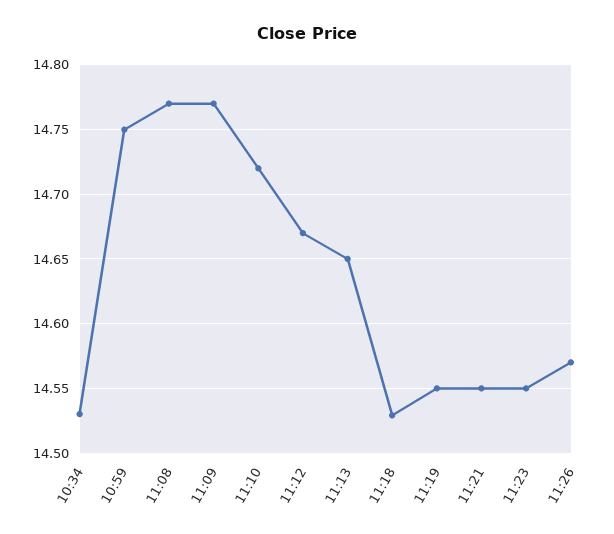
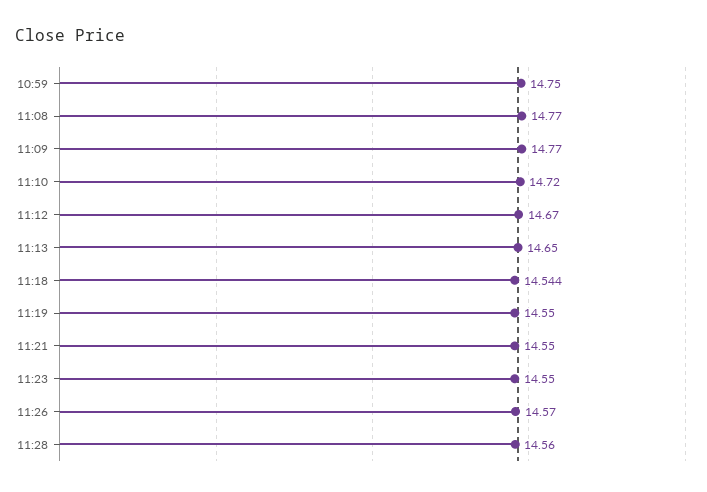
10:34: 14.53 -> none
11:18: 14.53 -> 14.544
11:28: none -> 14.56

